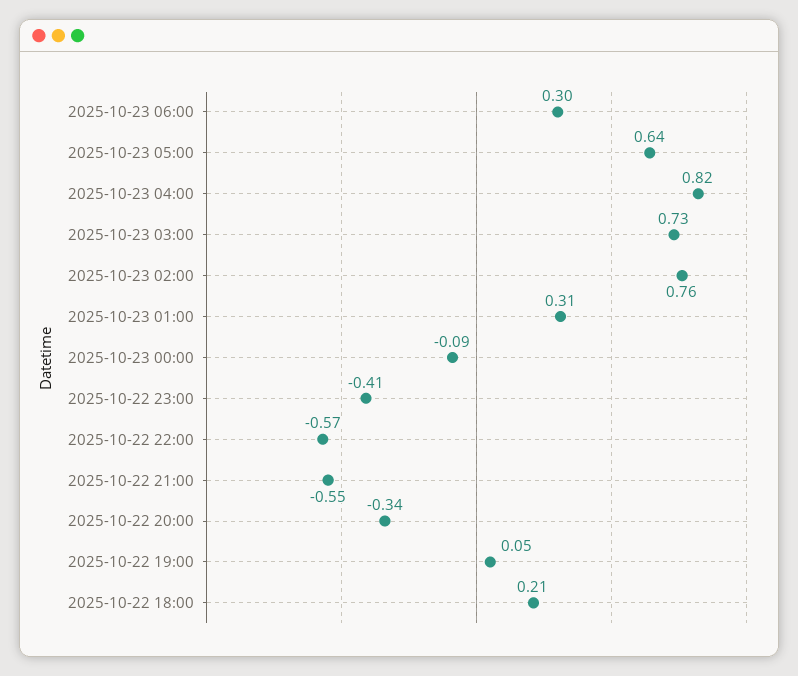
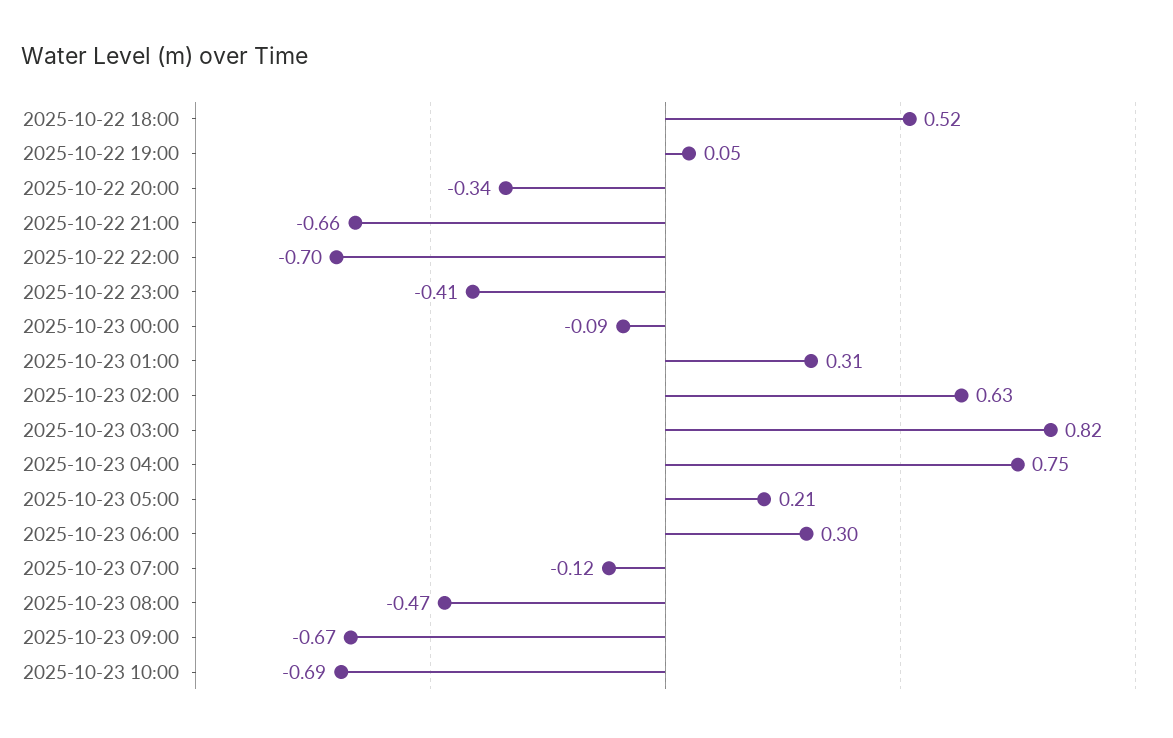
2025-10-23 05:00: 0.64 -> 0.21
2025-10-23 04:00: 0.82 -> 0.75
2025-10-23 03:00: 0.73 -> 0.82
2025-10-23 02:00: 0.76 -> 0.63
2025-10-22 22:00: -0.57 -> -0.7
2025-10-22 21:00: -0.55 -> -0.66
2025-10-22 18:00: 0.21 -> 0.52
2025-10-23 07:00: none -> -0.12
2025-10-23 08:00: none -> -0.47
2025-10-23 09:00: none -> -0.67
2025-10-23 10:00: none -> -0.69

